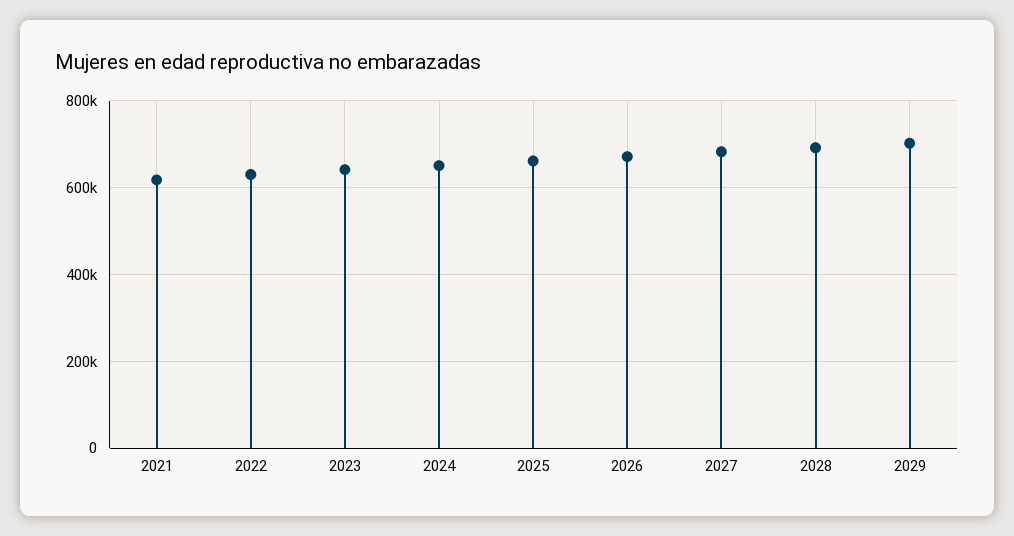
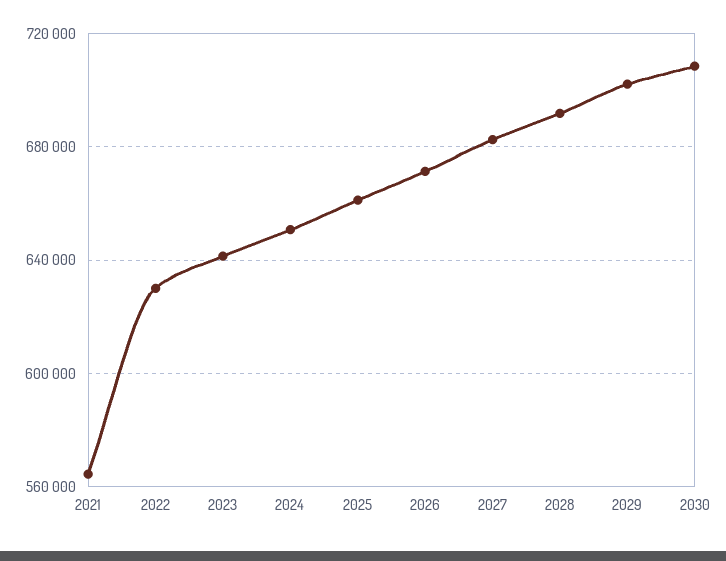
2021: 620000 -> 565000
2030: none -> 710000

